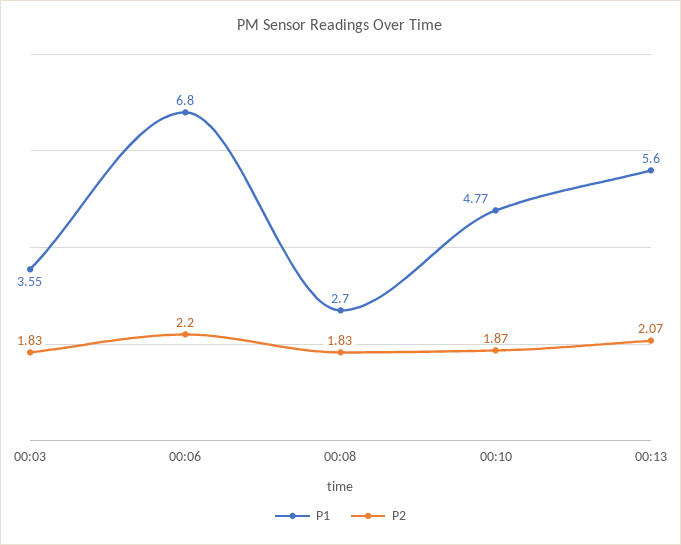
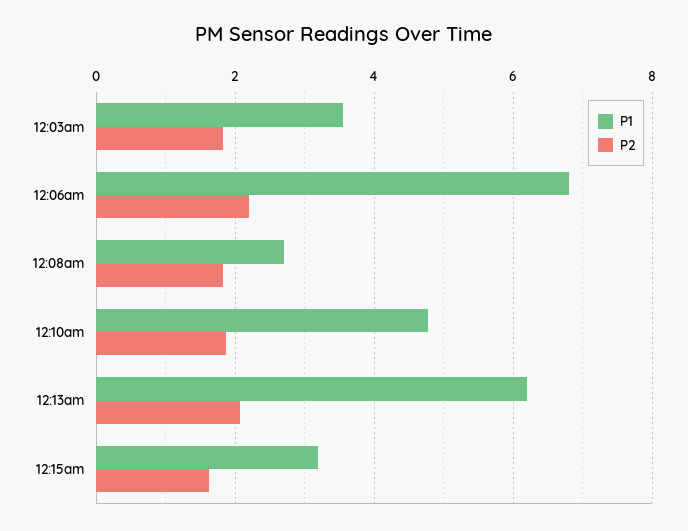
P1, 00:13: 5.6 -> 6.2
P1, 12:15am: none -> 3.2
P2, 12:15am: none -> 1.6

